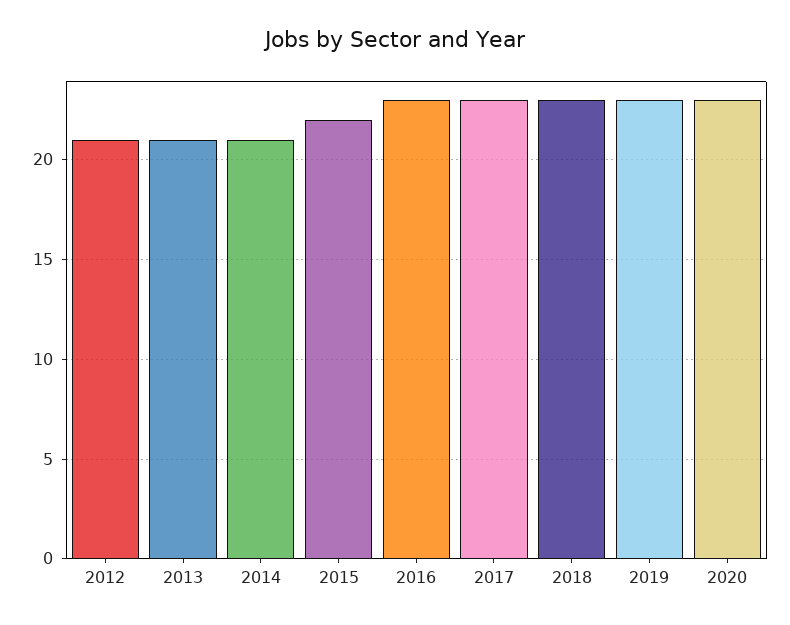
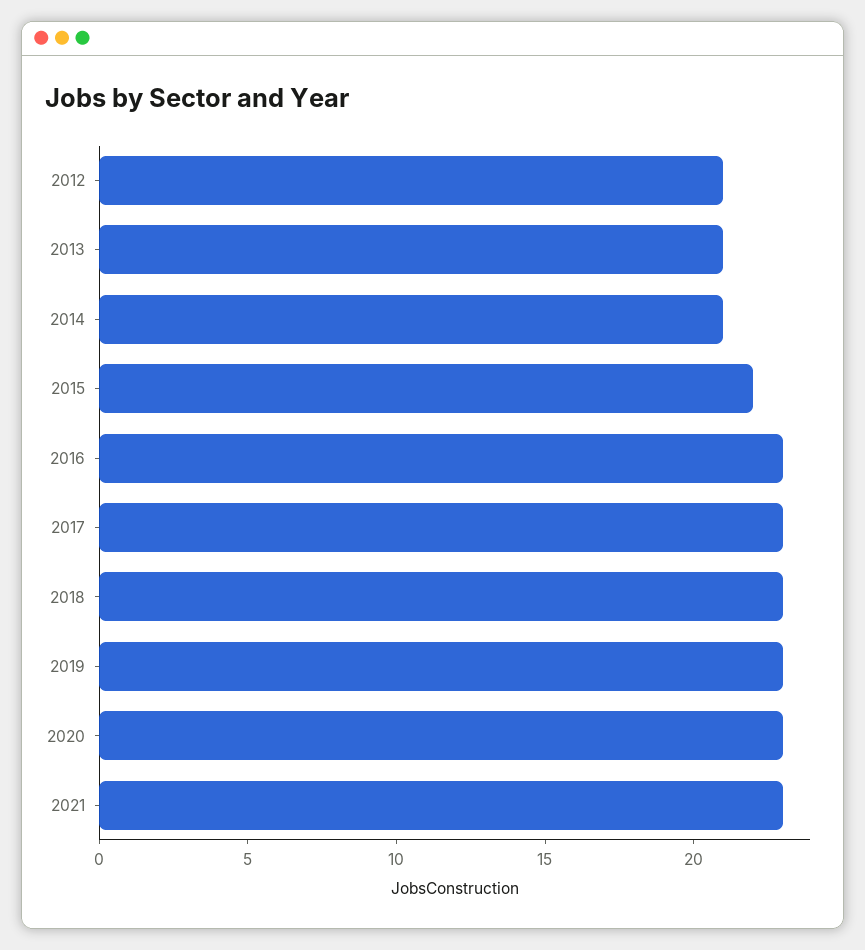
2021: none -> 23

